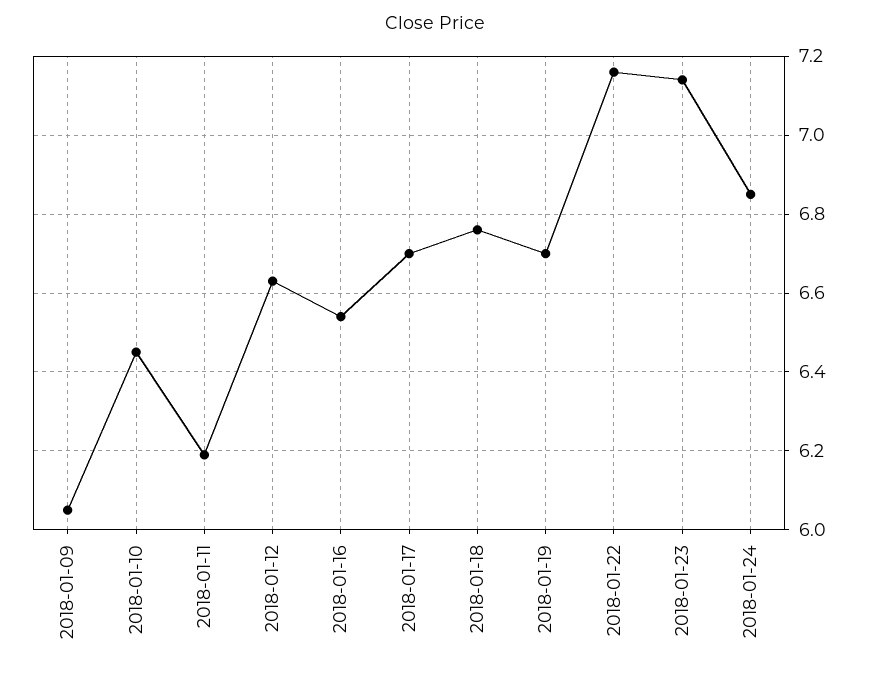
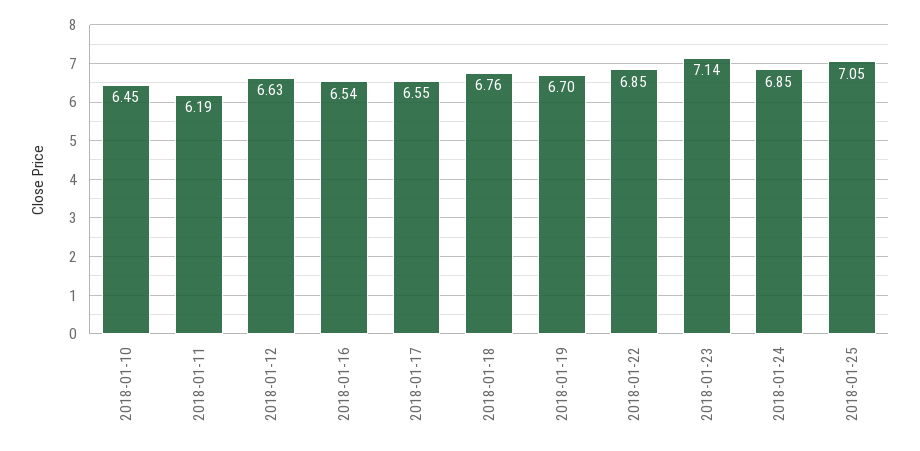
2018-01-09: 6.05 -> none
2018-01-17: 6.7 -> 6.55
2018-01-22: 7.15 -> 6.85
2018-01-25: none -> 7.05

